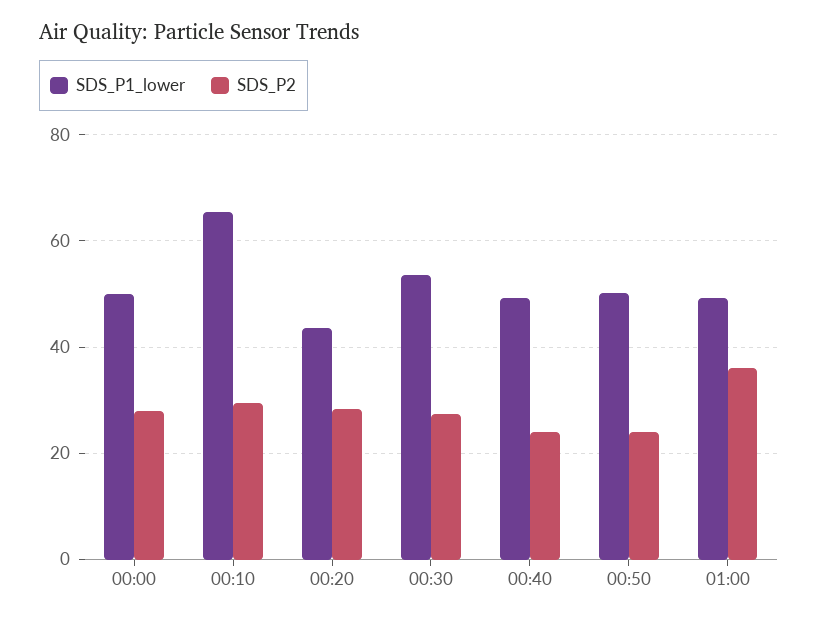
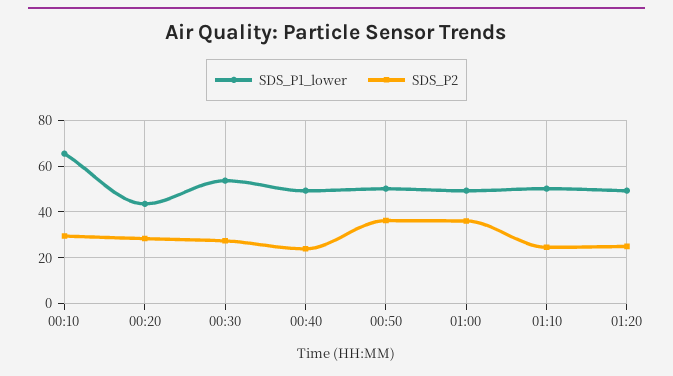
SDS_P1_lower, 00:00: 50 -> none
SDS_P2, 00:00: 28 -> none
SDS_P2, 00:50: 24 -> 35
SDS_P1_lower, 01:10: none -> 50
SDS_P2, 01:10: none -> 25
SDS_P1_lower, 01:20: none -> 50
SDS_P2, 01:20: none -> 25

